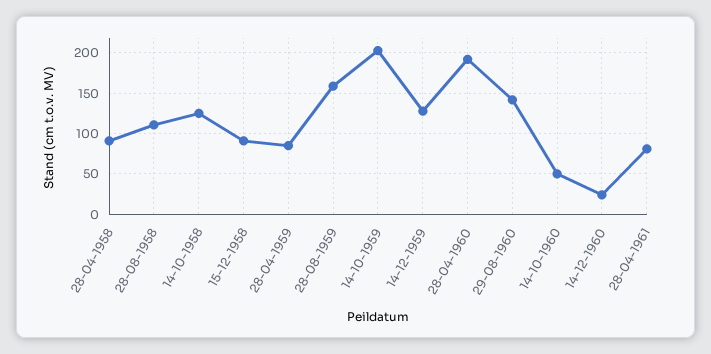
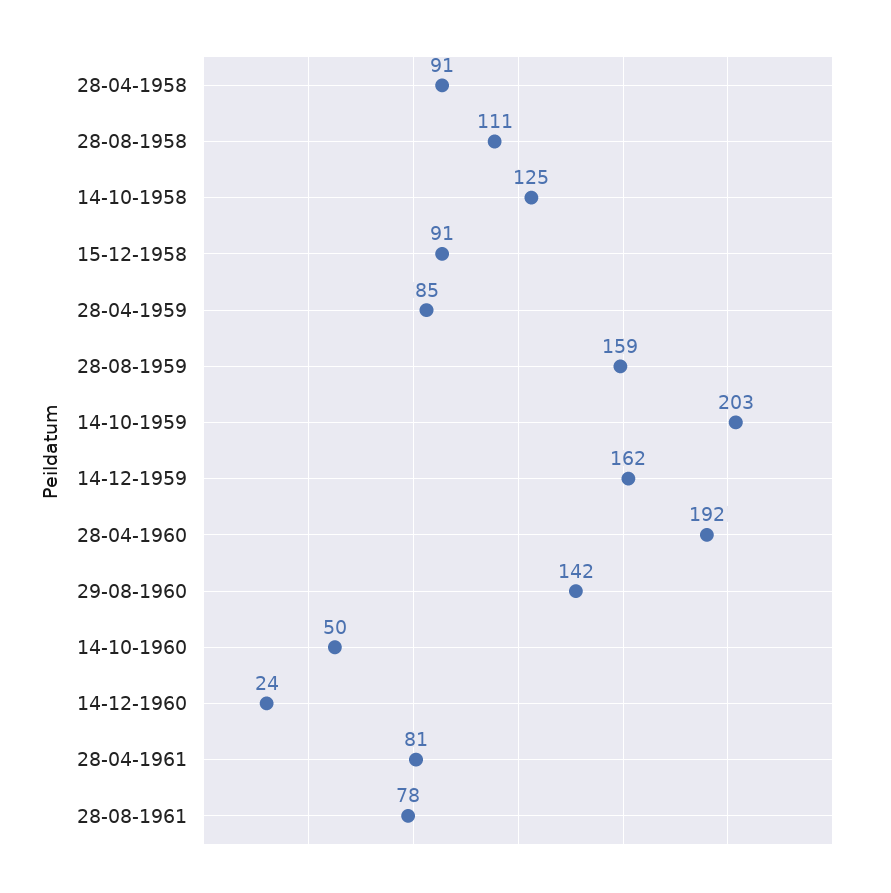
14-12-1959: 130 -> 162
28-08-1961: none -> 78

